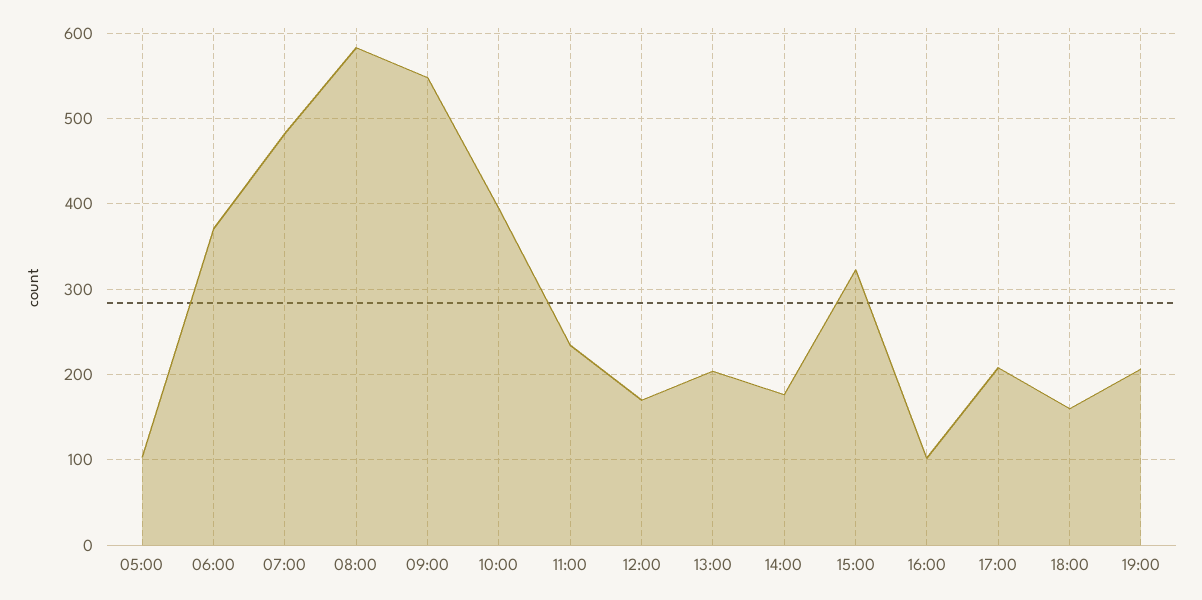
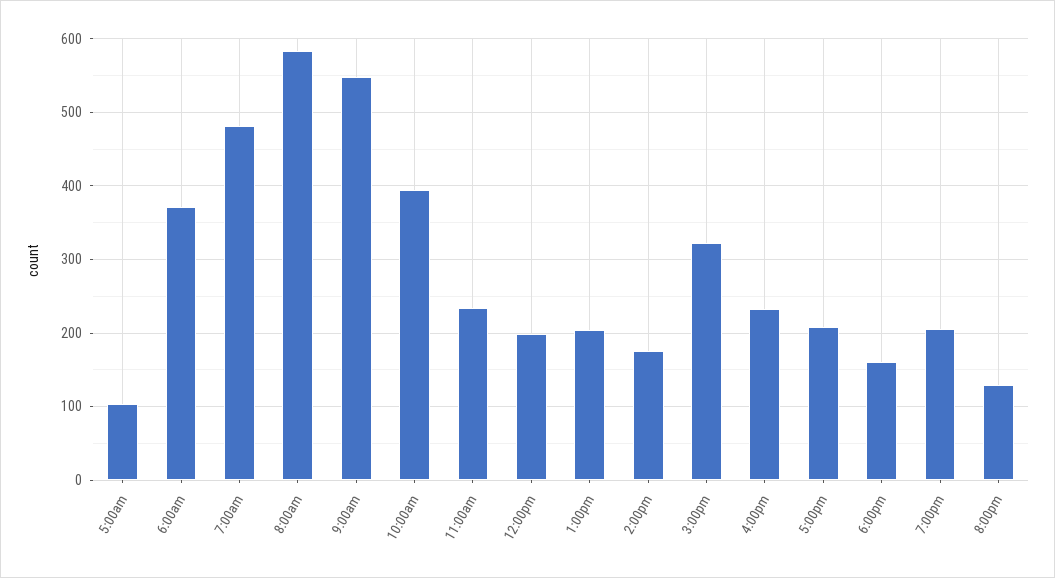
12:00: 170 -> 200
16:00: 100 -> 230
8:00pm: none -> 130

